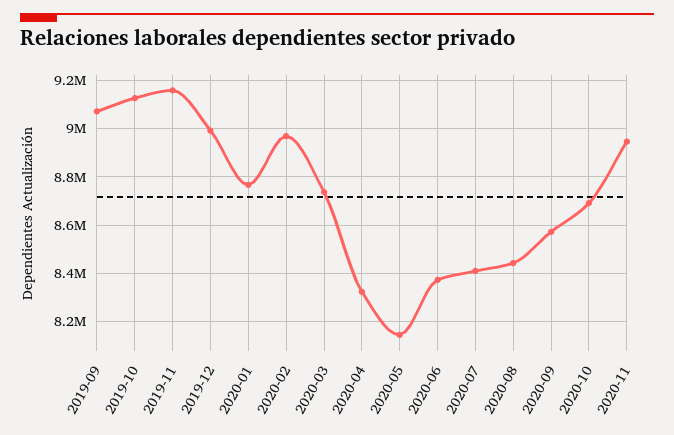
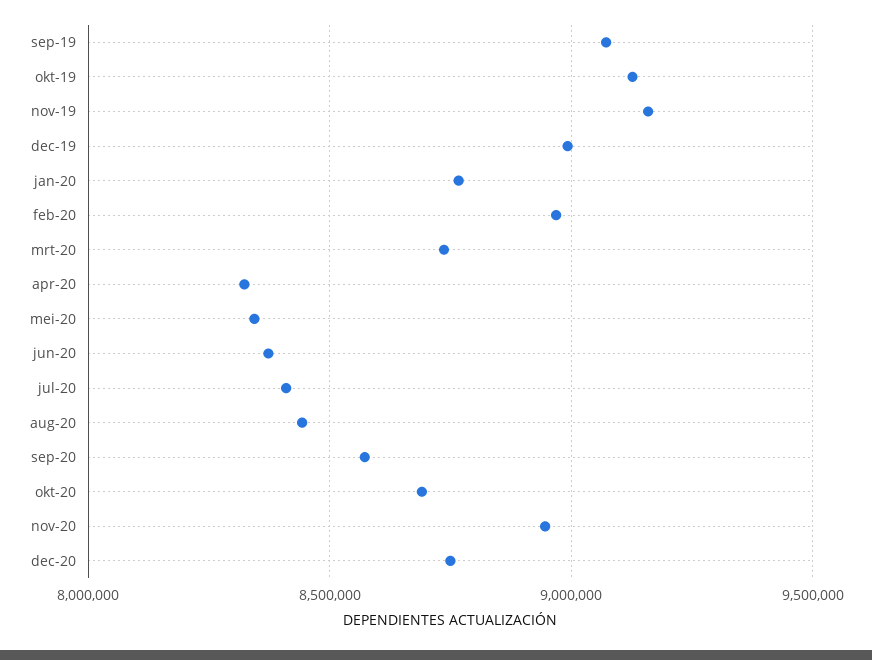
2020-05: 8150000 -> 8350000
dec-20: none -> 8750000

